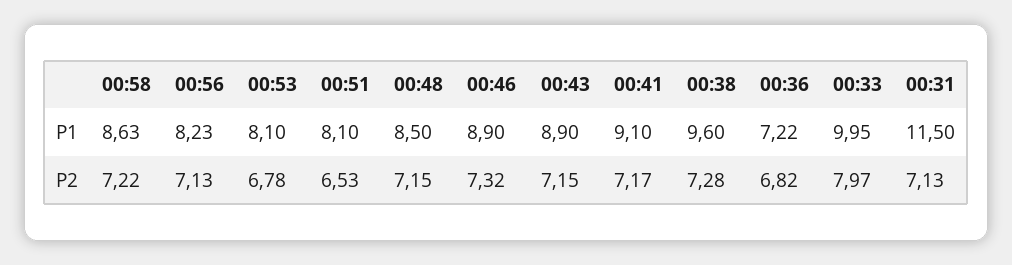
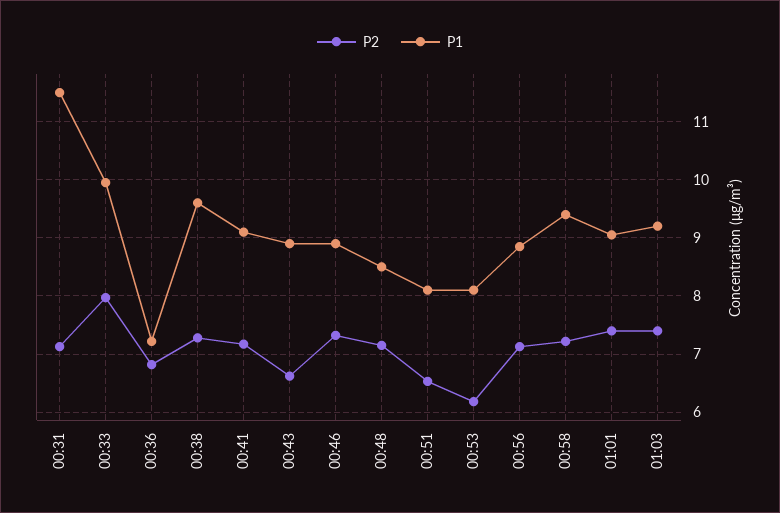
P1, 00:58: 8.63 -> 9.4
P1, 00:56: 8.23 -> 8.8
P2, 00:53: 6.78 -> 6.2
P2, 00:43: 7.15 -> 6.6
P2, 01:01: none -> 7.4
P1, 01:01: none -> 9
P2, 01:03: none -> 7.4
P1, 01:03: none -> 9.2

